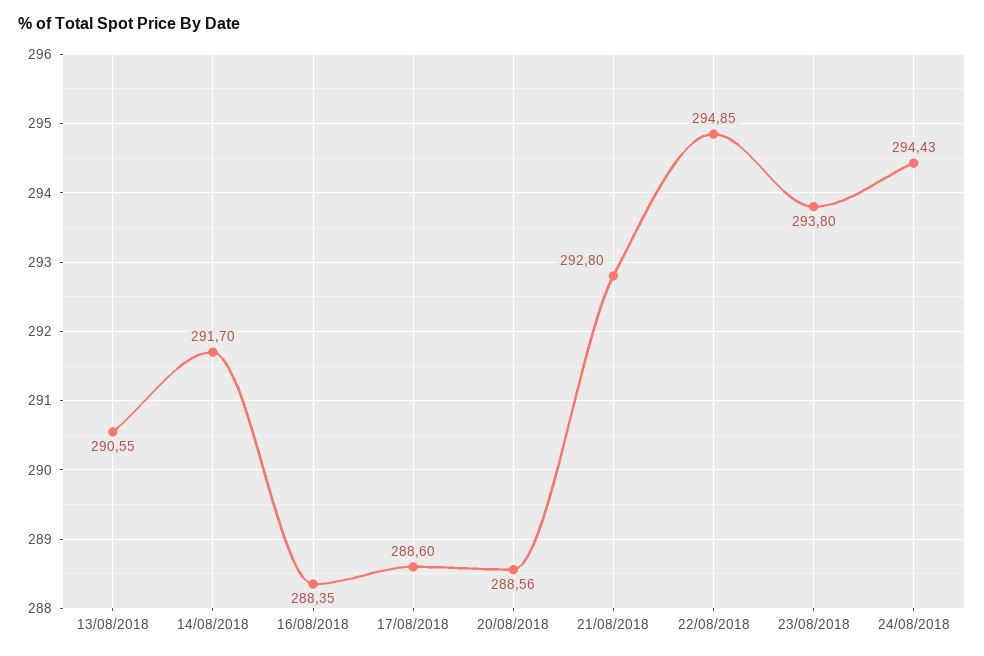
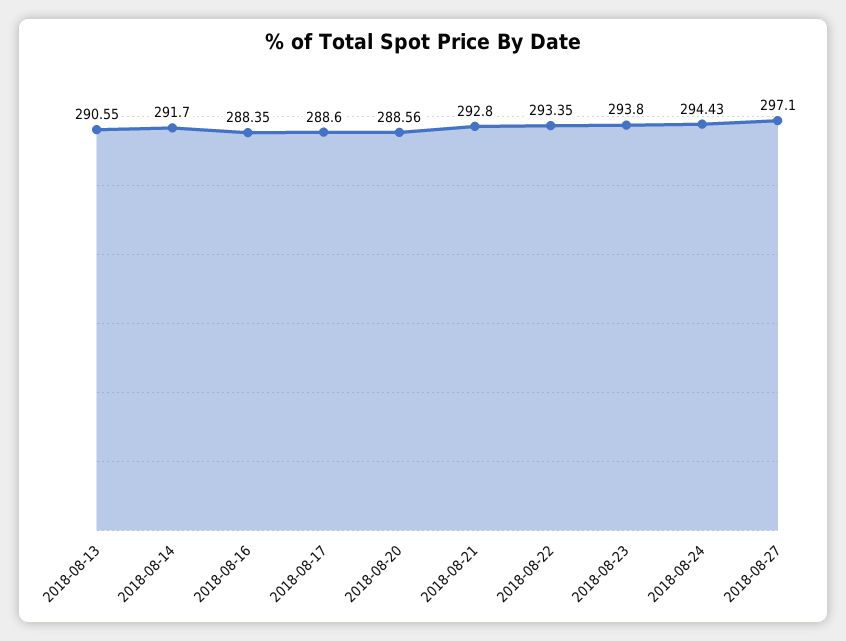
22/08/2018: 294.85 -> 293.35
2018-08-27: none -> 297.1

